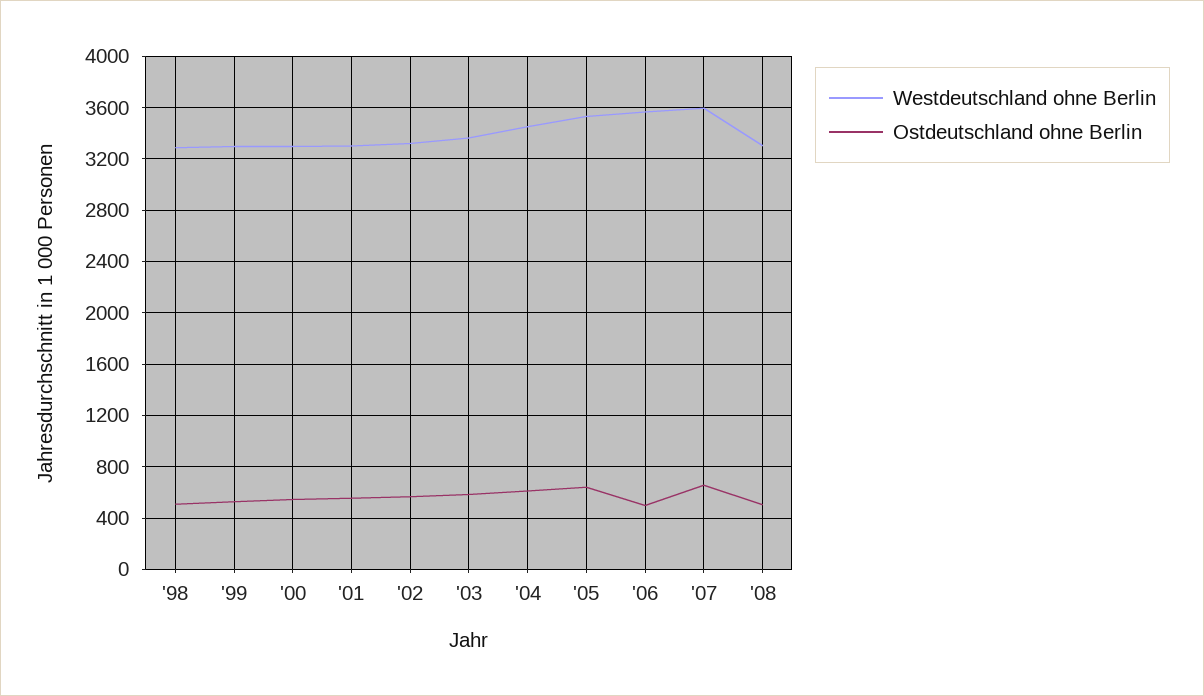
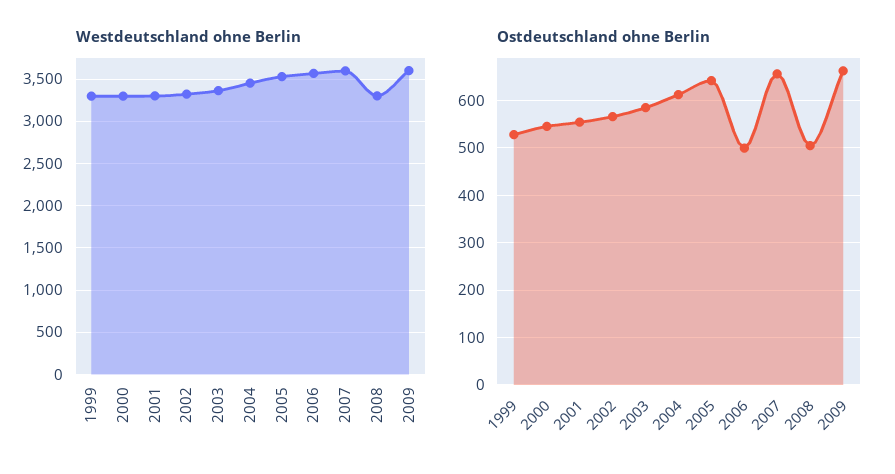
Westdeutschland ohne Berlin, '98: 3300 -> none
Ostdeutschland ohne Berlin, '98: 500 -> none
Westdeutschland ohne Berlin, 2009: none -> 3600
Ostdeutschland ohne Berlin, 2009: none -> 660

